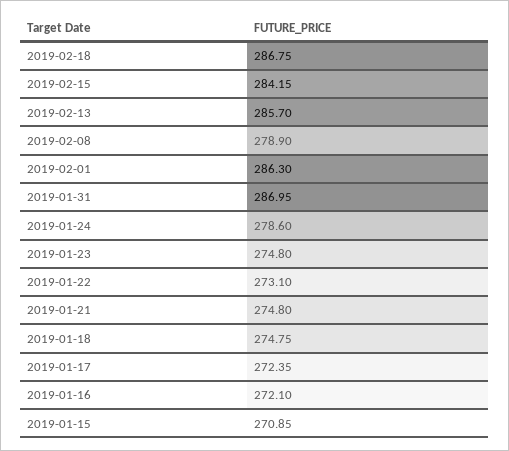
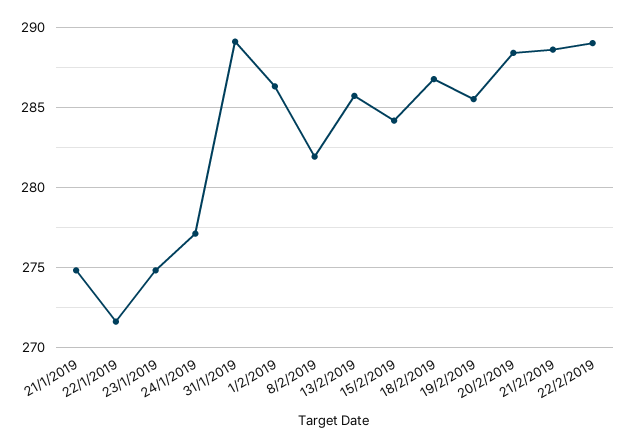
2019-02-08: 278.9 -> 282
2019-01-31: 286.95 -> 289
2019-01-24: 278.6 -> 277
2019-01-22: 273.1 -> 271.5
2019-01-18: 274.75 -> none
2019-01-17: 272.35 -> none
2019-01-16: 272.1 -> none
2019-01-15: 270.85 -> none
19/2/2019: none -> 285.5
20/2/2019: none -> 288.5
21/2/2019: none -> 288.5
22/2/2019: none -> 289

